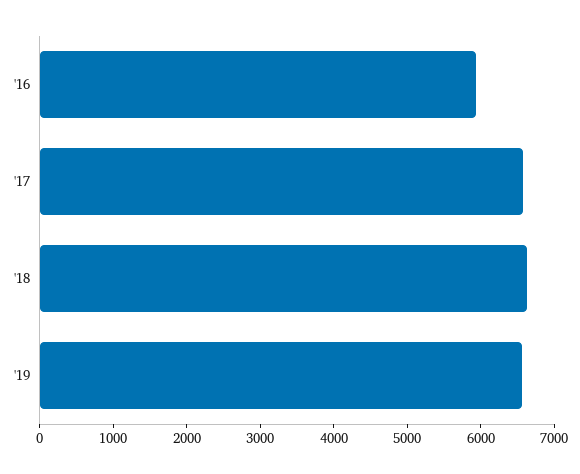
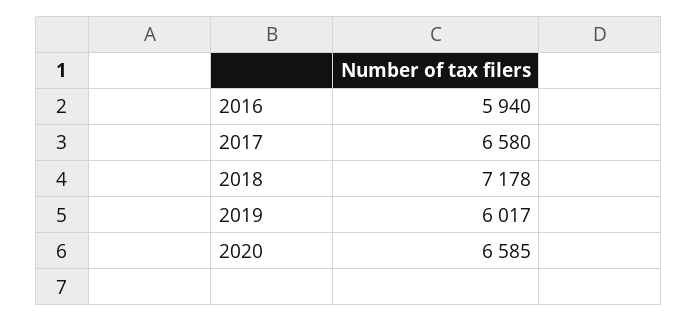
'18: 6600 -> 7178
'19: 6600 -> 6017
2020: none -> 6585

